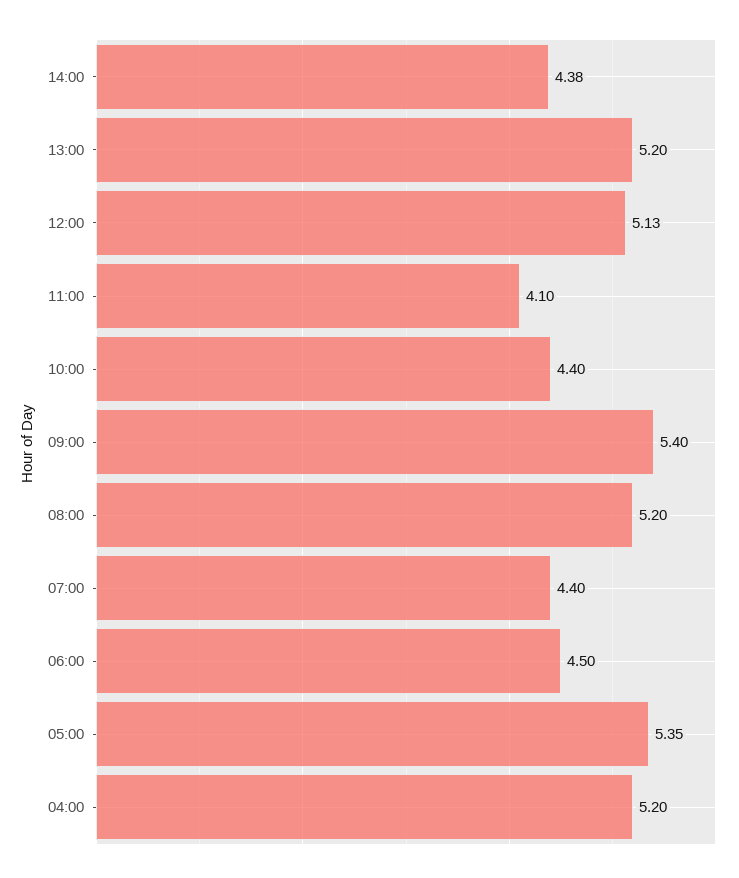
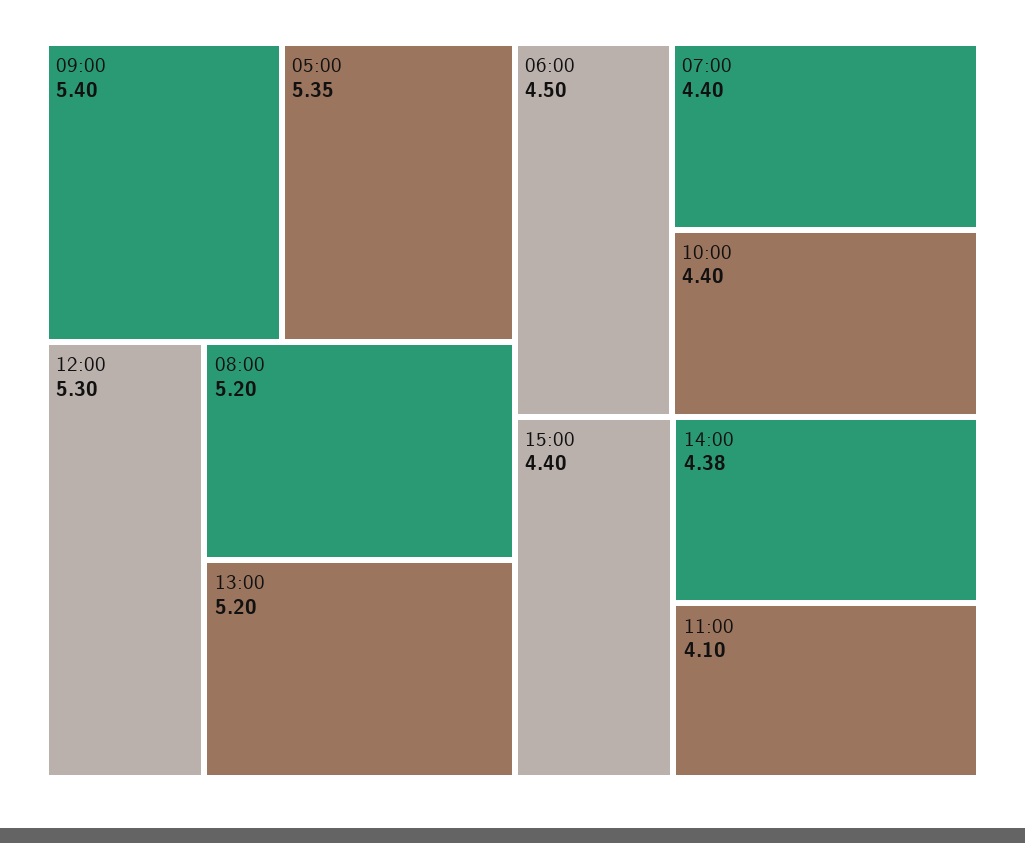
12:00: 5.13 -> 5.3
04:00: 5.2 -> none
15:00: none -> 4.4

